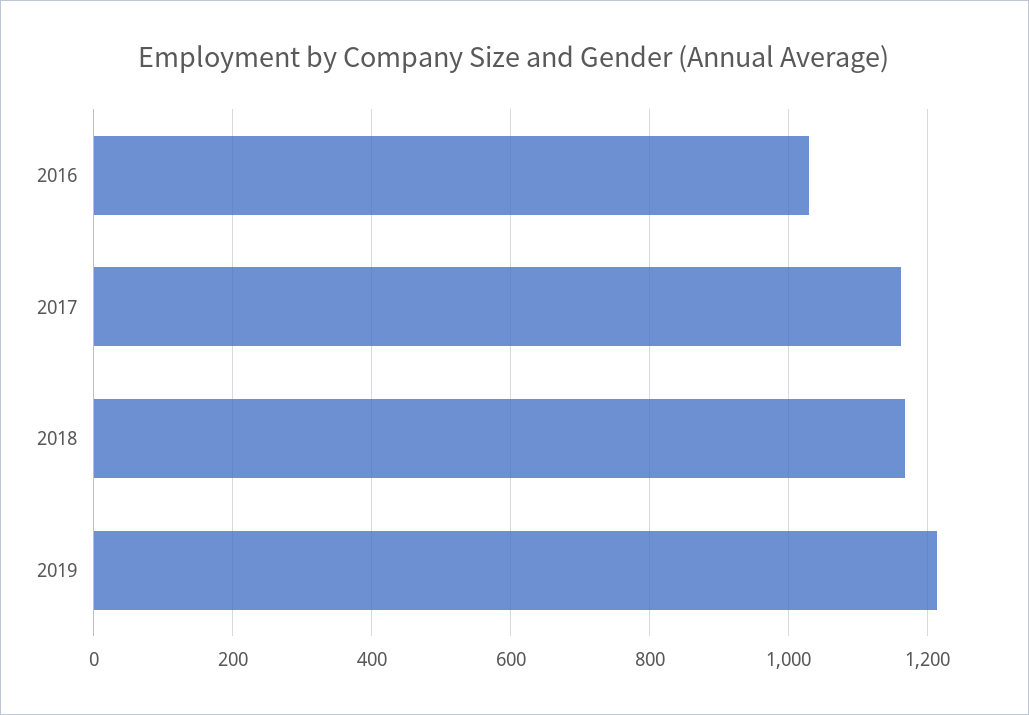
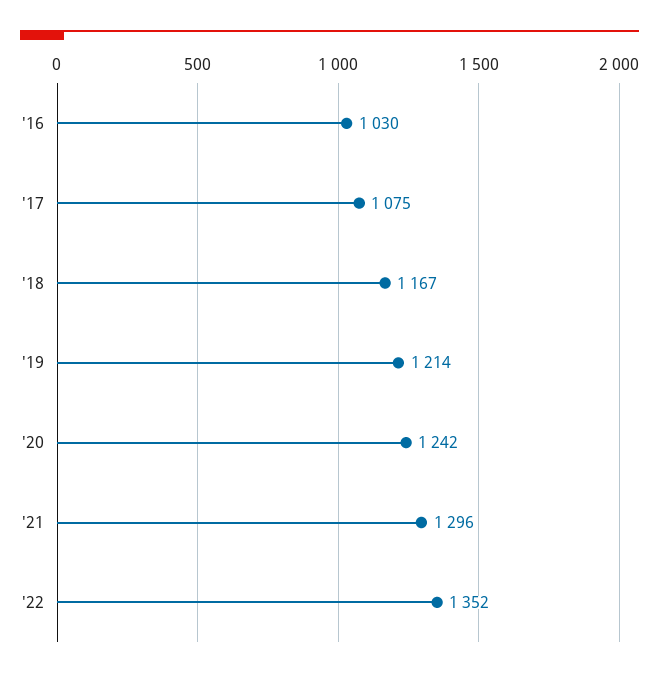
2017: 1160 -> 1075
'20: none -> 1242
'21: none -> 1296
'22: none -> 1352

